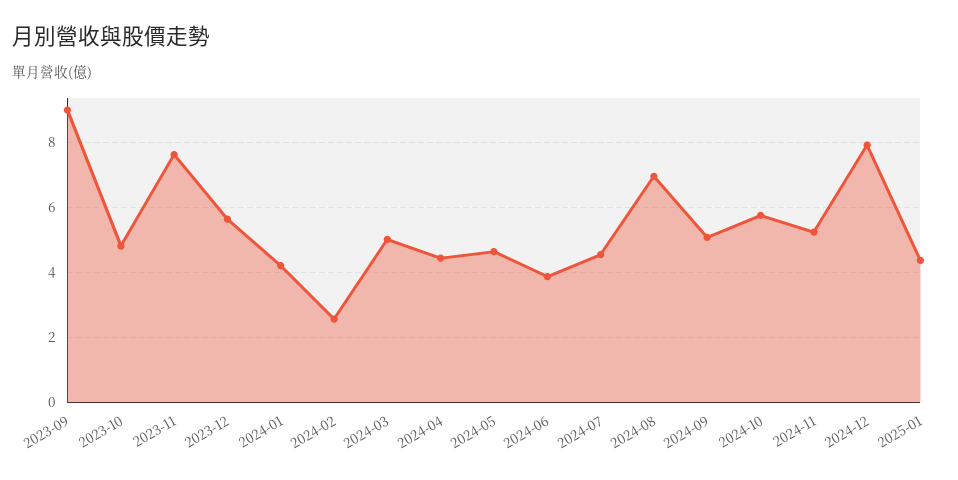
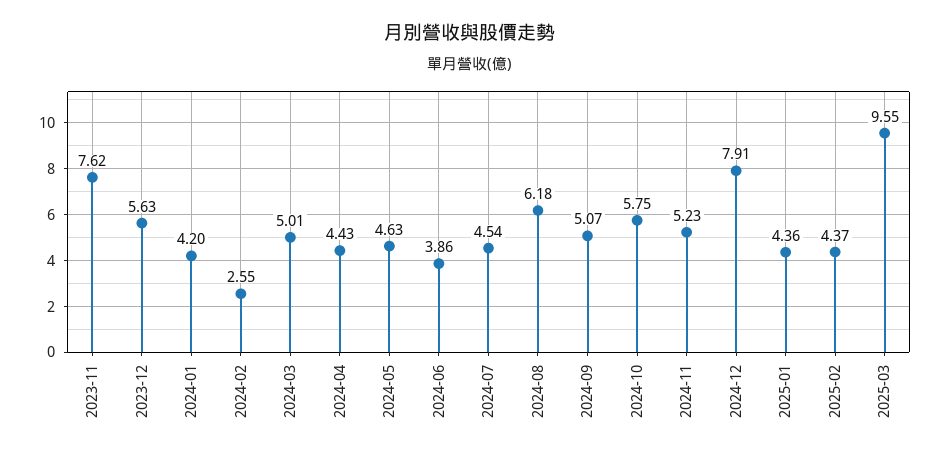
2023-09: 9 -> none
2023-10: 4.8 -> none
2024-08: 7 -> 6.18
2025-02: none -> 4.37
2025-03: none -> 9.55

